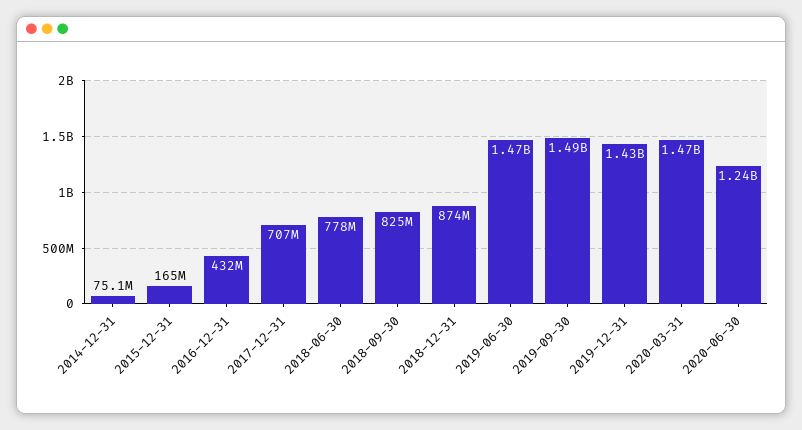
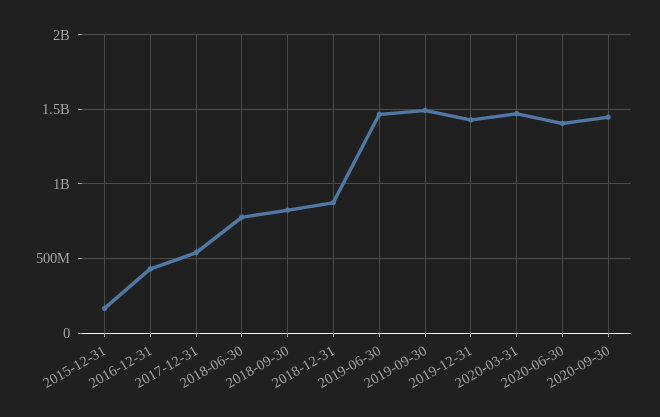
2014-12-31: 75100000 -> none
2017-12-31: 707000000 -> 550000000
2020-06-30: 1240000000 -> 1400000000
2020-09-30: none -> 1450000000

